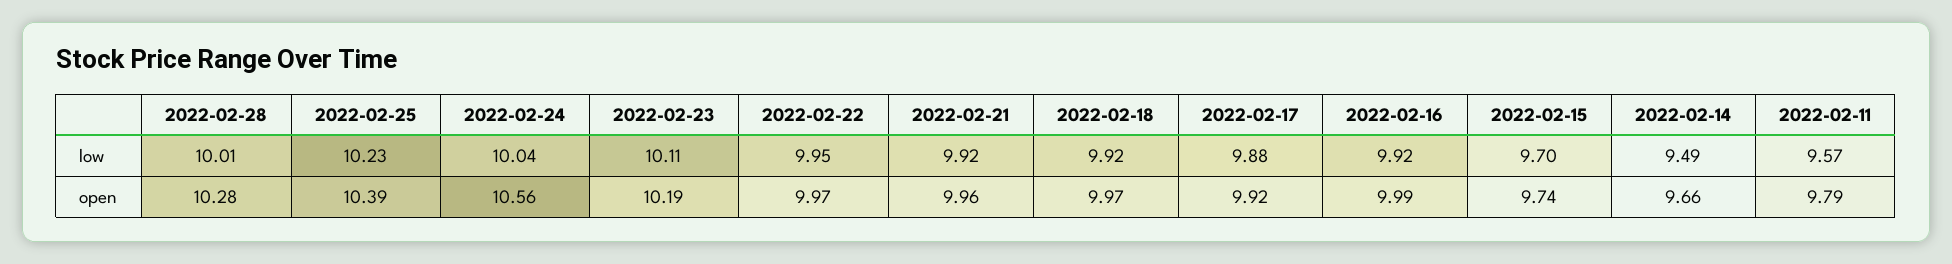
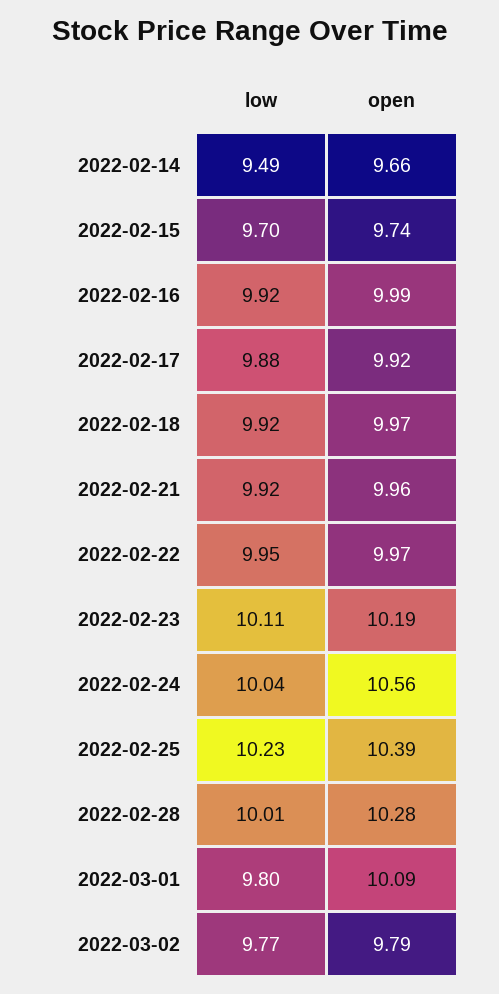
2022-02-11, low: 9.57 -> none
2022-02-11, open: 9.79 -> none
2022-03-01, low: none -> 9.8
2022-03-01, open: none -> 10.09
2022-03-02, low: none -> 9.77
2022-03-02, open: none -> 9.79

